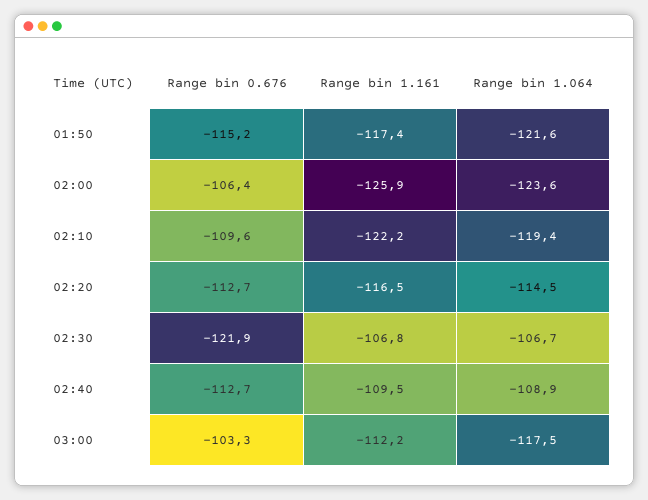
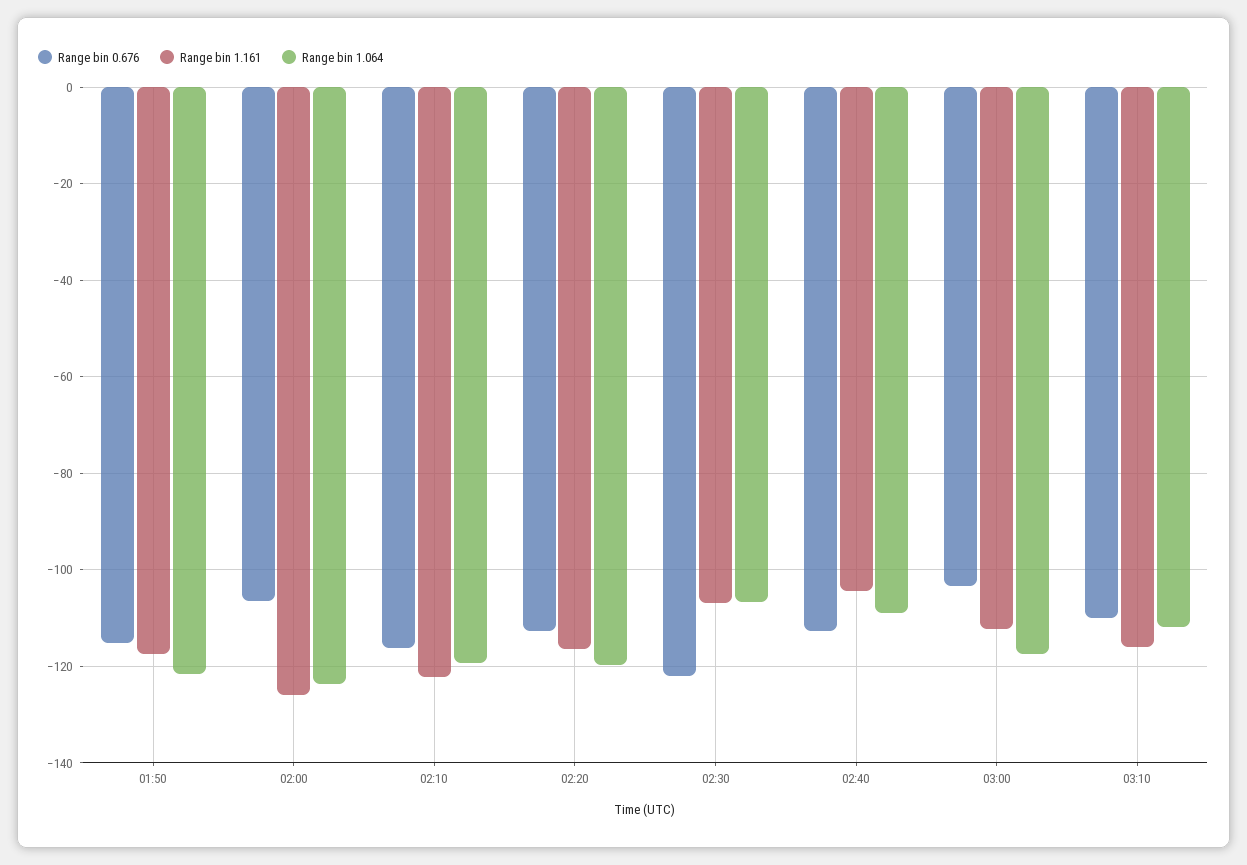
Range bin 0.676, 02:10: -109.6 -> -116
Range bin 1.064, 02:20: -114.5 -> -120
Range bin 1.161, 02:40: -109.5 -> -104
Range bin 0.676, 03:10: none -> -110
Range bin 1.161, 03:10: none -> -116
Range bin 1.064, 03:10: none -> -112

